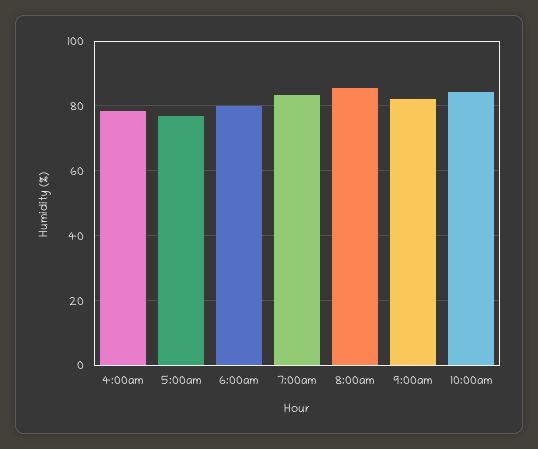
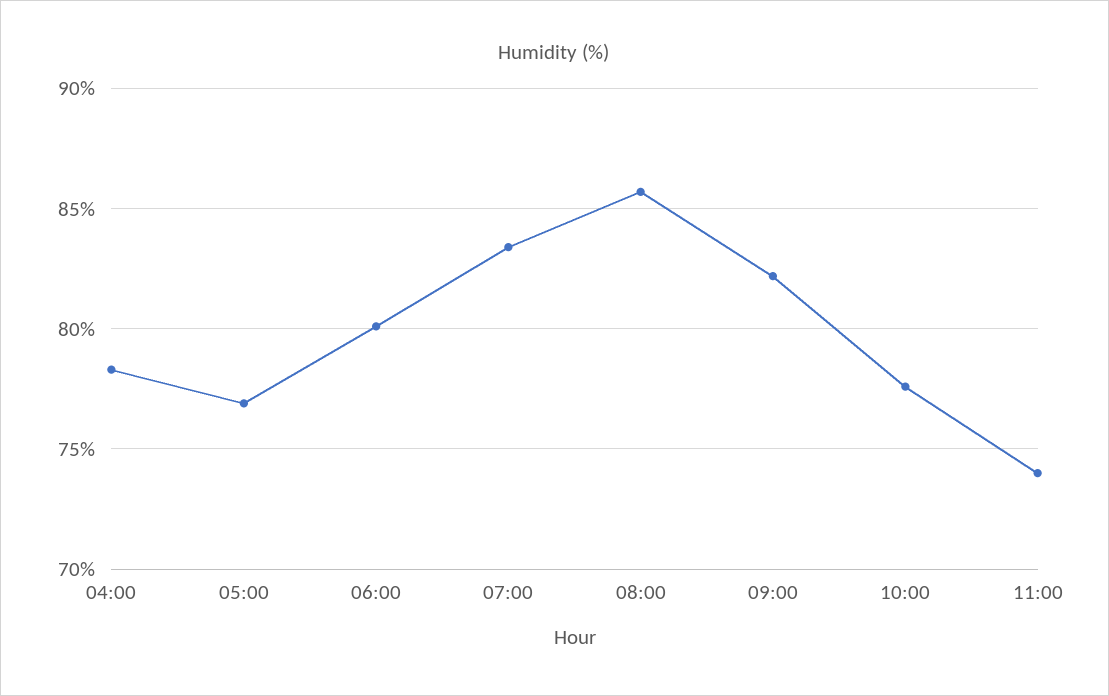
10:00am: 84 -> 77.5
11:00: none -> 74

